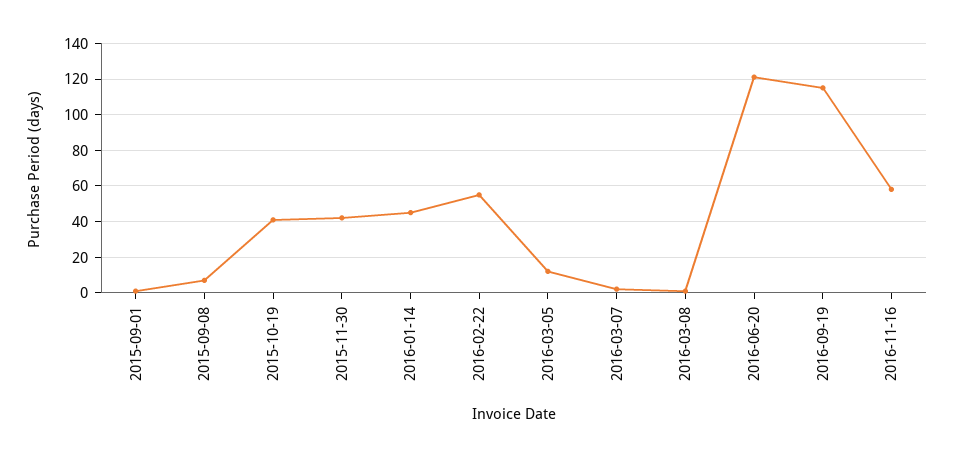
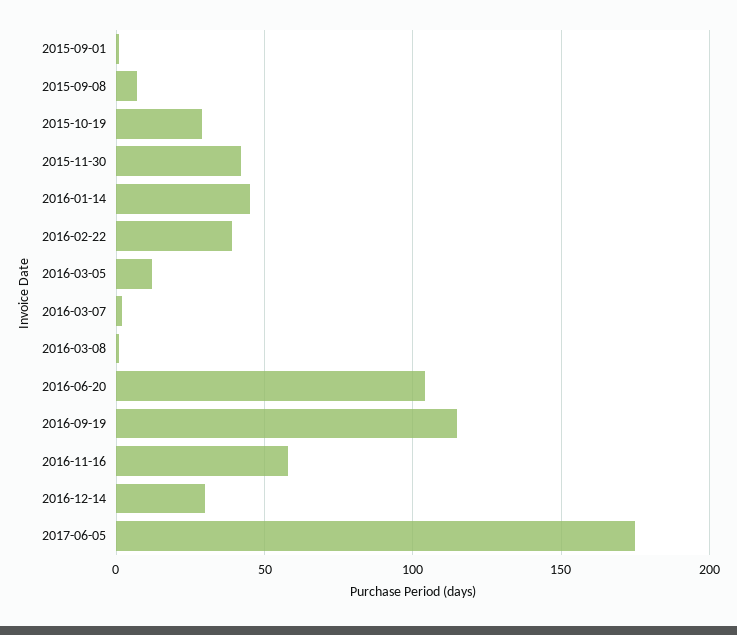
2015-10-19: 40 -> 30
2016-02-22: 55 -> 40
2016-06-20: 120 -> 105
2016-12-14: none -> 30
2017-06-05: none -> 175

